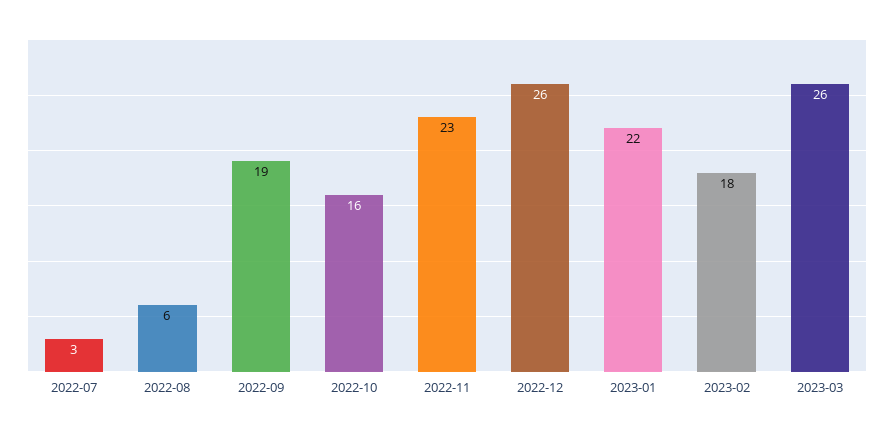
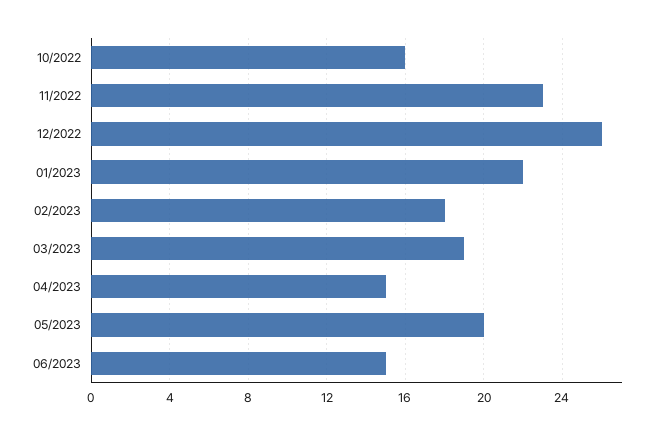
2022-07: 3 -> none
2022-08: 6 -> none
2022-09: 19 -> none
2023-03: 26 -> 19
04/2023: none -> 15
05/2023: none -> 20
06/2023: none -> 15

